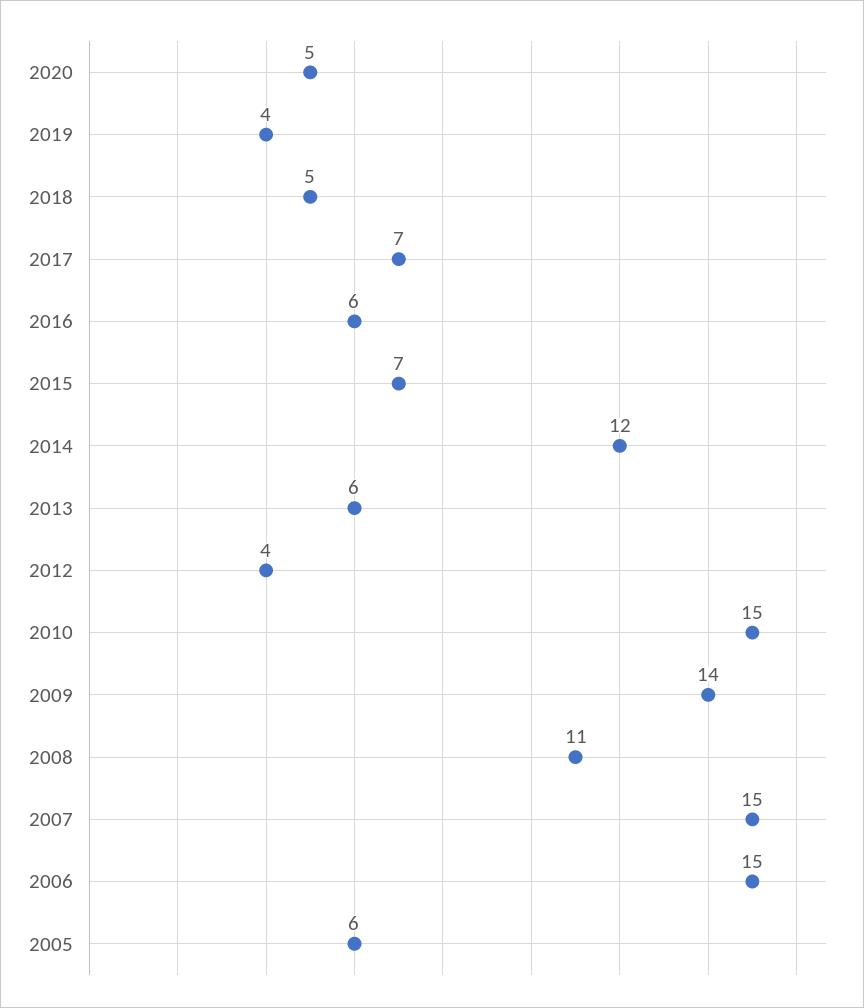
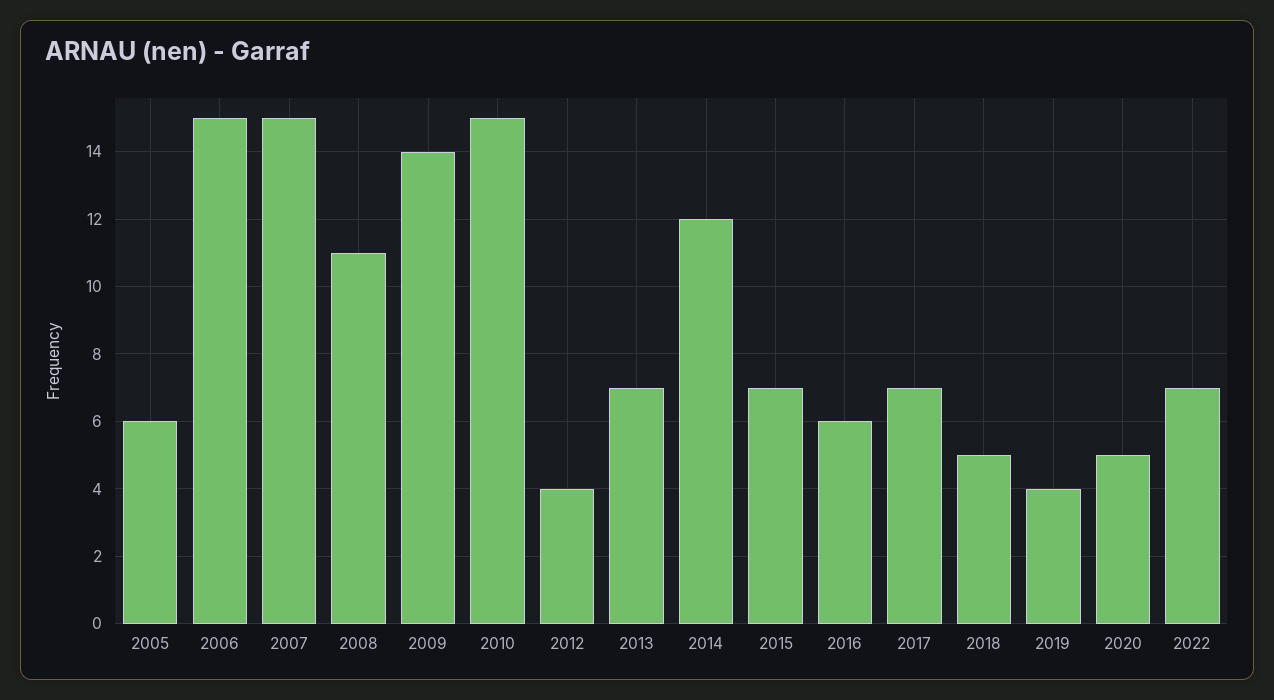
2013: 6 -> 7
2022: none -> 7

